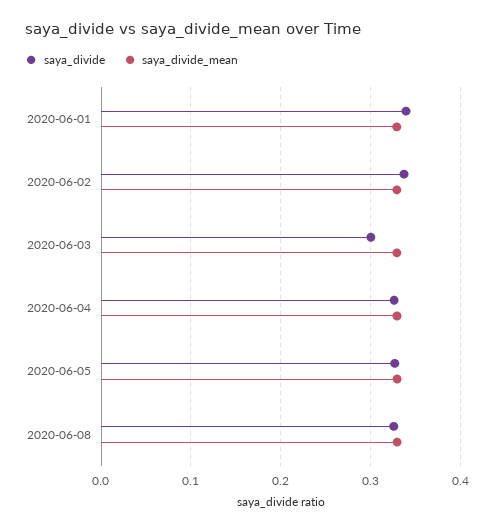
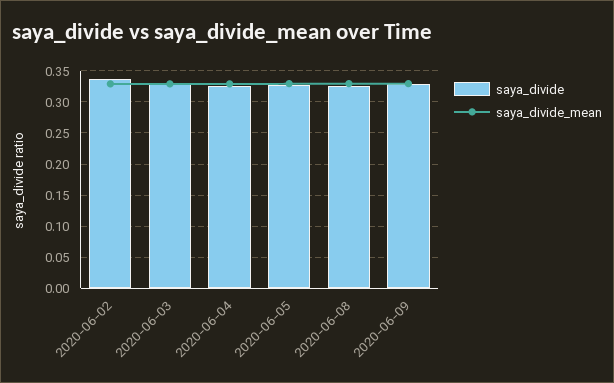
saya_divide, 2020-06-01: 0.34 -> none
saya_divide_mean, 2020-06-01: 0.33 -> none
saya_divide, 2020-06-03: 0.3 -> 0.33
saya_divide, 2020-06-09: none -> 0.33
saya_divide_mean, 2020-06-09: none -> 0.33

